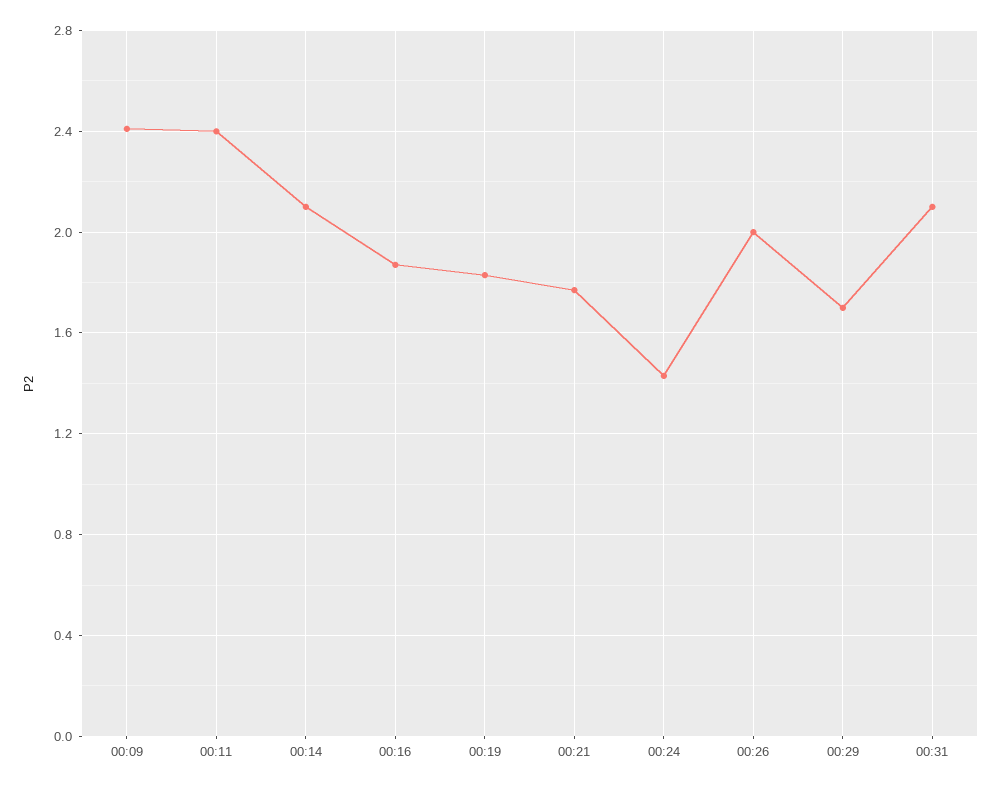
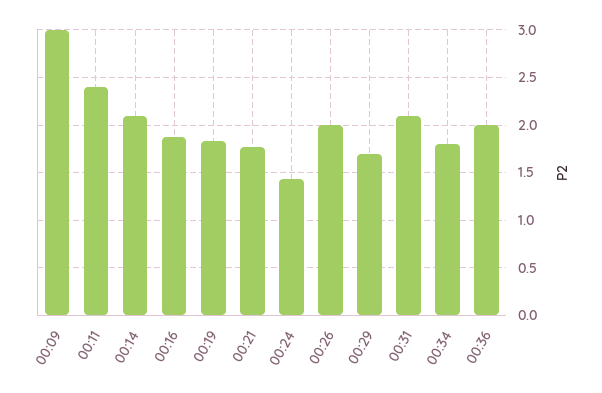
00:09: 2.4 -> 3
00:34: none -> 1.8
00:36: none -> 2

